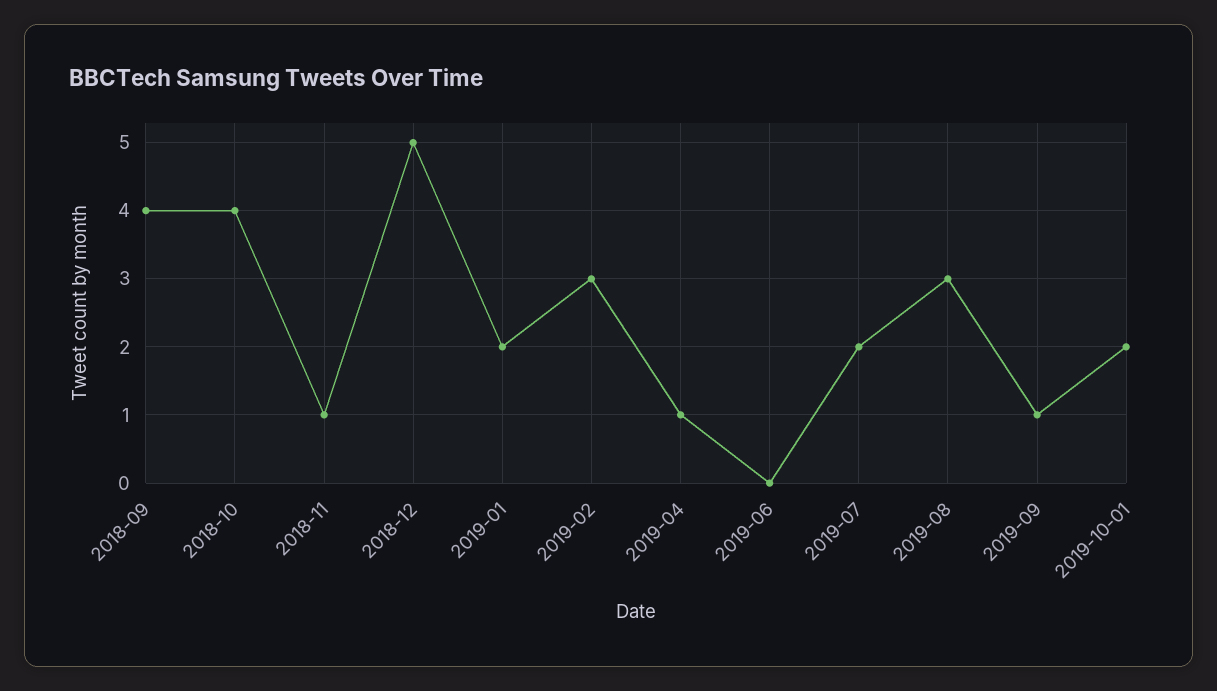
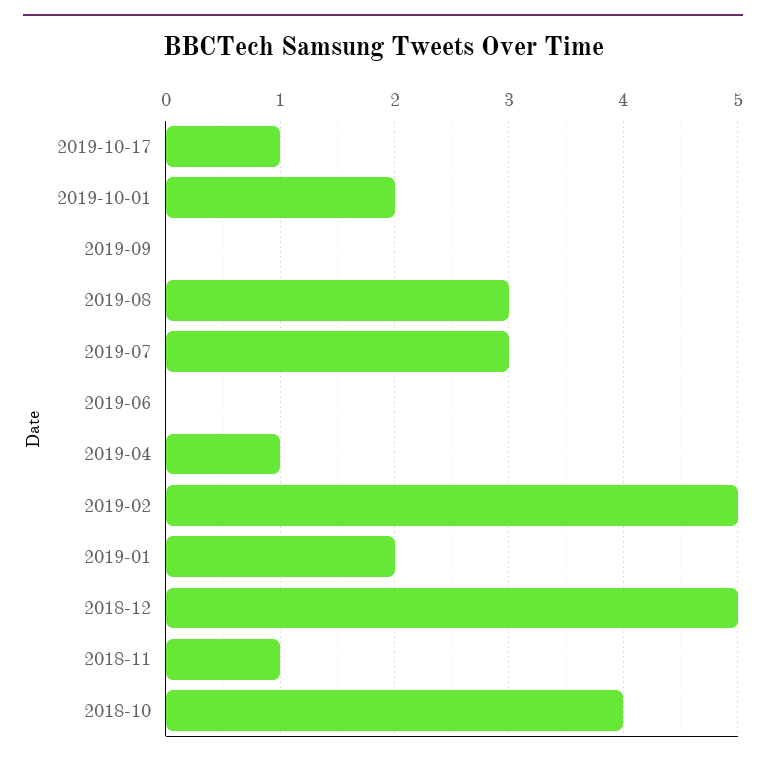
2018-09: 4 -> none
2019-02: 3 -> 5
2019-07: 2 -> 3
2019-09: 1 -> 0
2019-10-17: none -> 1

